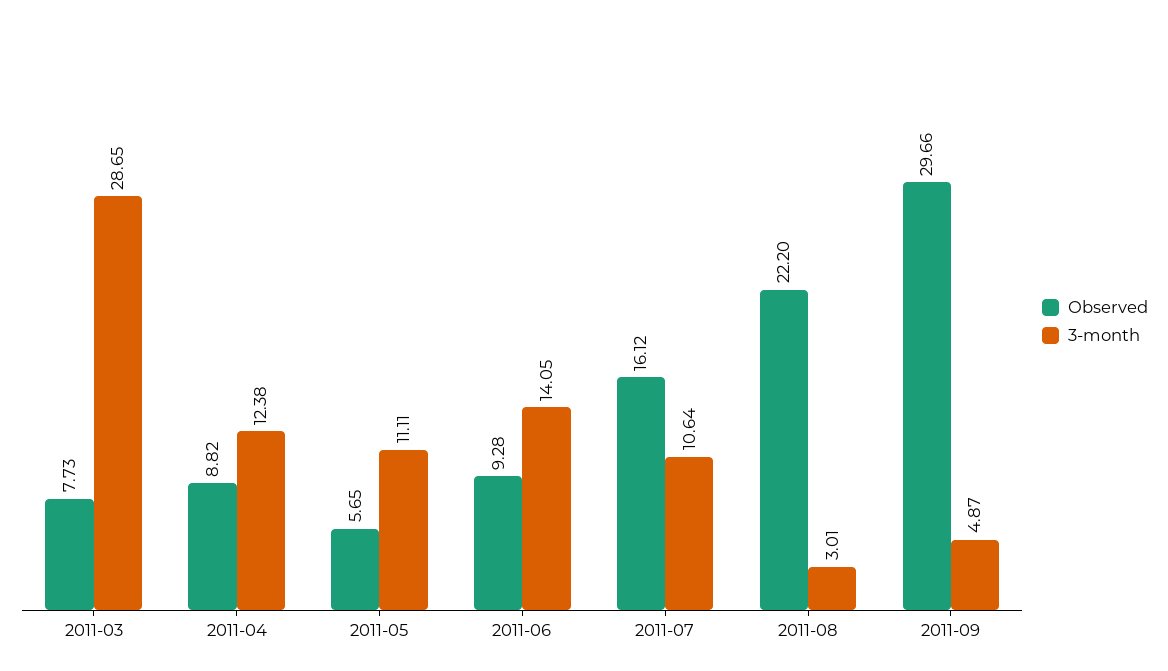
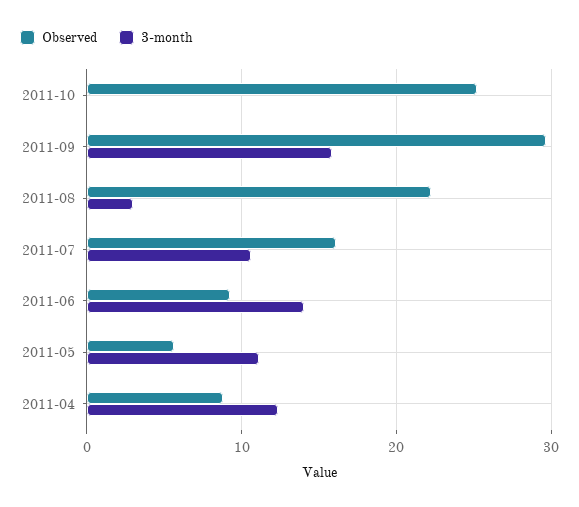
Observed, 2011-03: 7.73 -> none
3-month, 2011-03: 28.65 -> none
3-month, 2011-09: 4.87 -> 16
Observed, 2011-10: none -> 25
3-month, 2011-10: none -> 0

